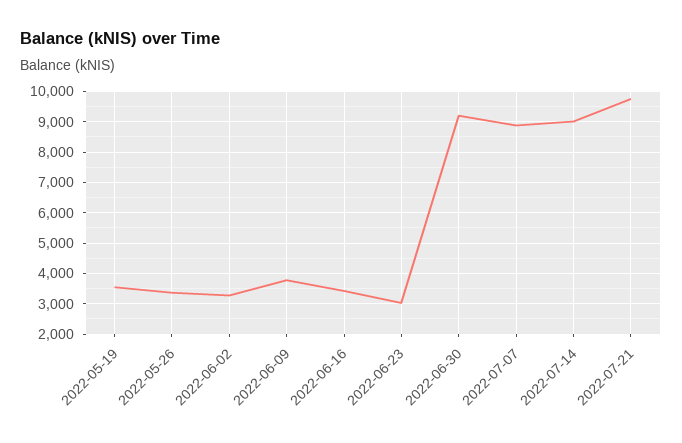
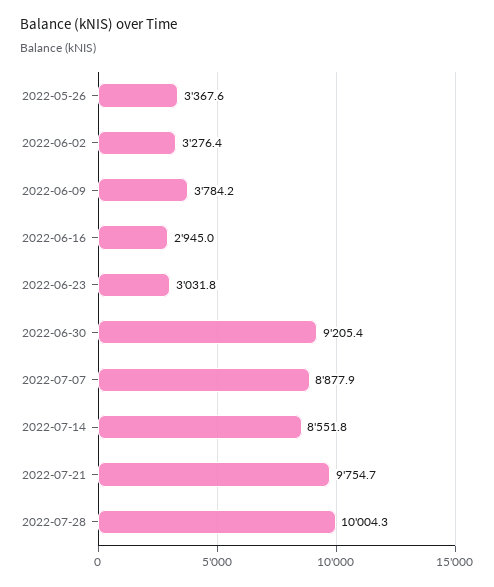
2022-05-19: 3600 -> none
2022-06-16: 3400 -> 2945
2022-07-14: 9000 -> 8551.8
2022-07-28: none -> 10004.3

